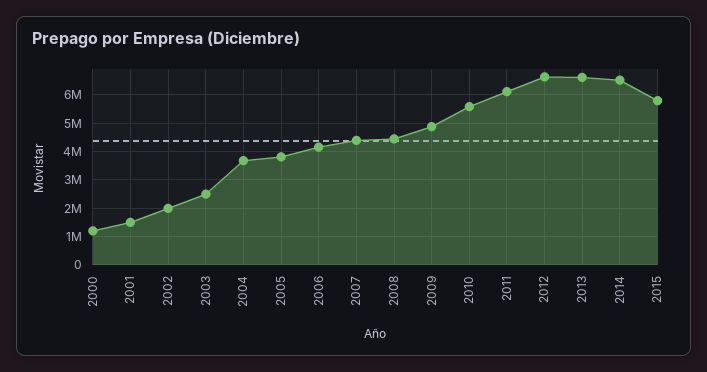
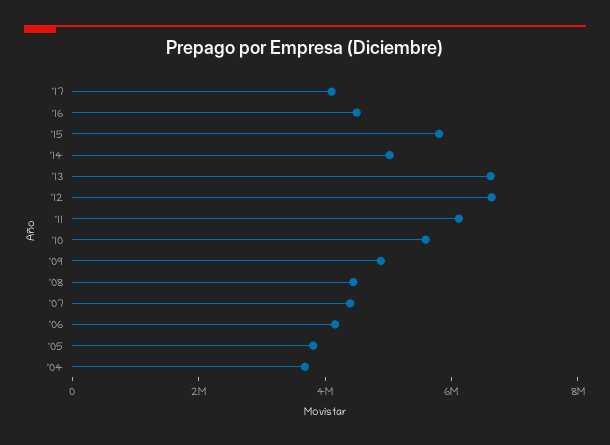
2000: 1250000 -> none
2001: 1500000 -> none
2002: 2000000 -> none
2003: 2500000 -> none
2014: 6500000 -> 5000000
'17: none -> 4000000
'16: none -> 4500000

